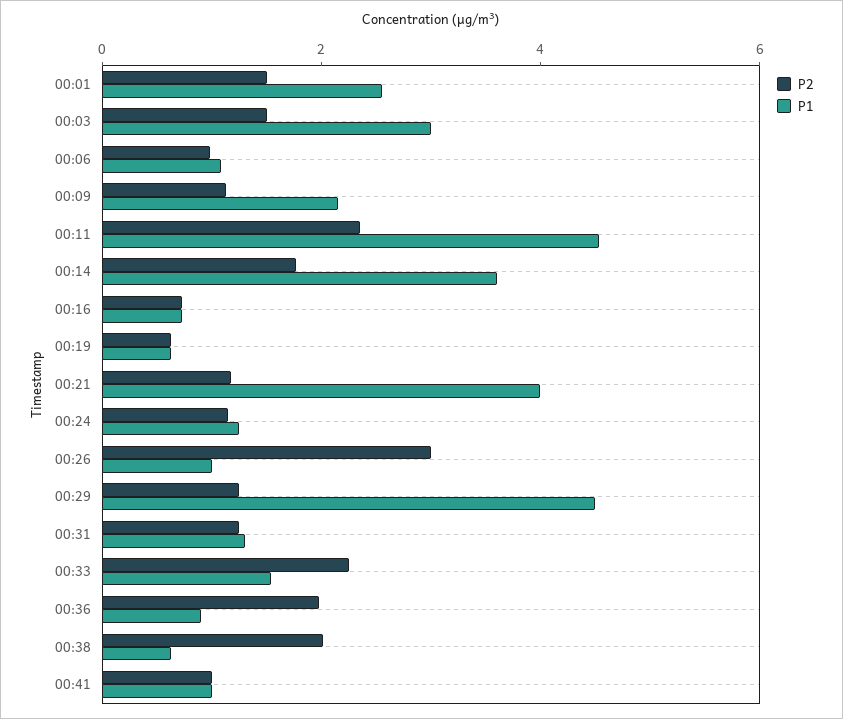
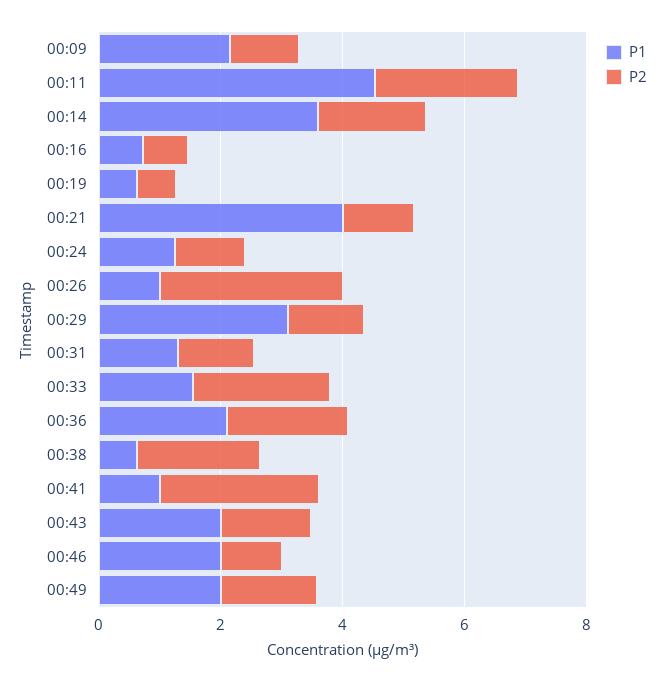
P2, 00:01: 1.5 -> none
P1, 00:01: 2.5 -> none
P2, 00:03: 1.5 -> none
P1, 00:03: 3 -> none
P2, 00:06: 1 -> none
P1, 00:06: 1 -> none
P1, 00:29: 4.5 -> 3
P1, 00:36: 1 -> 2
P2, 00:41: 1 -> 2.5
P1, 00:43: none -> 2
P2, 00:43: none -> 1.5
P1, 00:46: none -> 2
P2, 00:46: none -> 1
P1, 00:49: none -> 2
P2, 00:49: none -> 1.5

